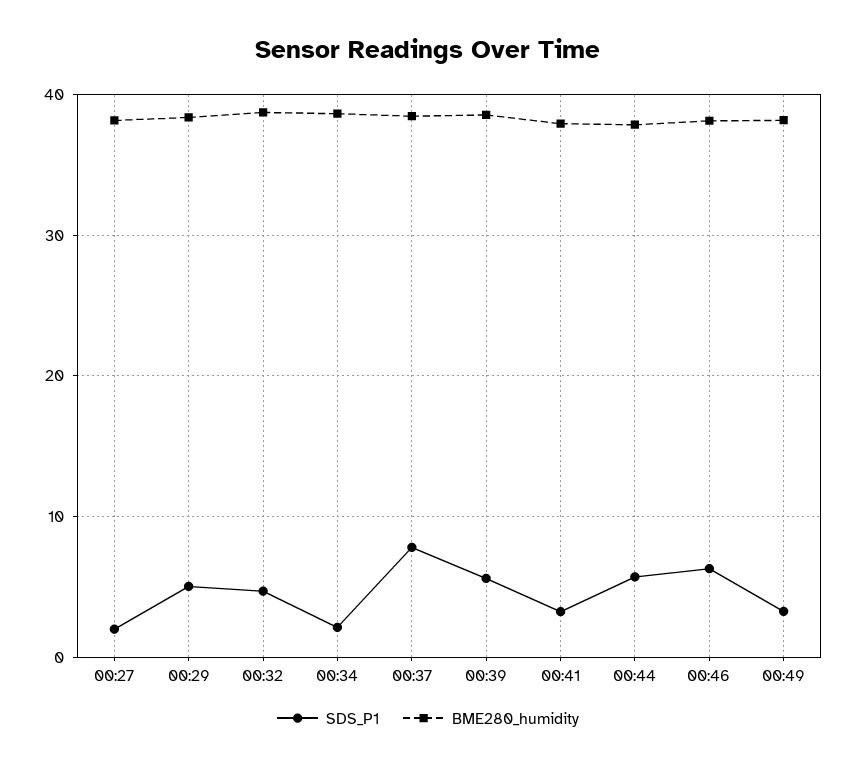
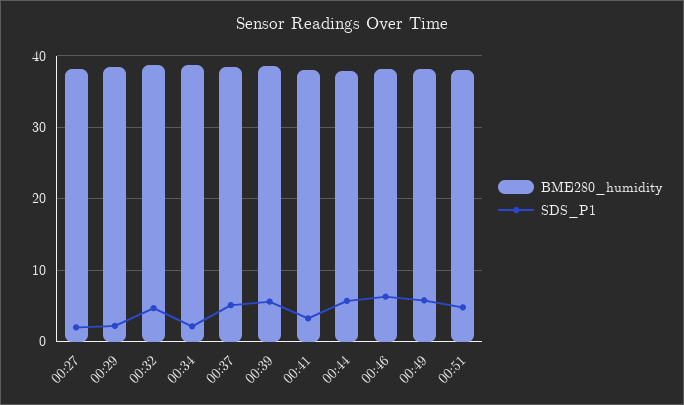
SDS_P1, 00:29: 5 -> 2
SDS_P1, 00:37: 8 -> 5
SDS_P1, 00:49: 3 -> 6
BME280_humidity, 00:51: none -> 38
SDS_P1, 00:51: none -> 5

